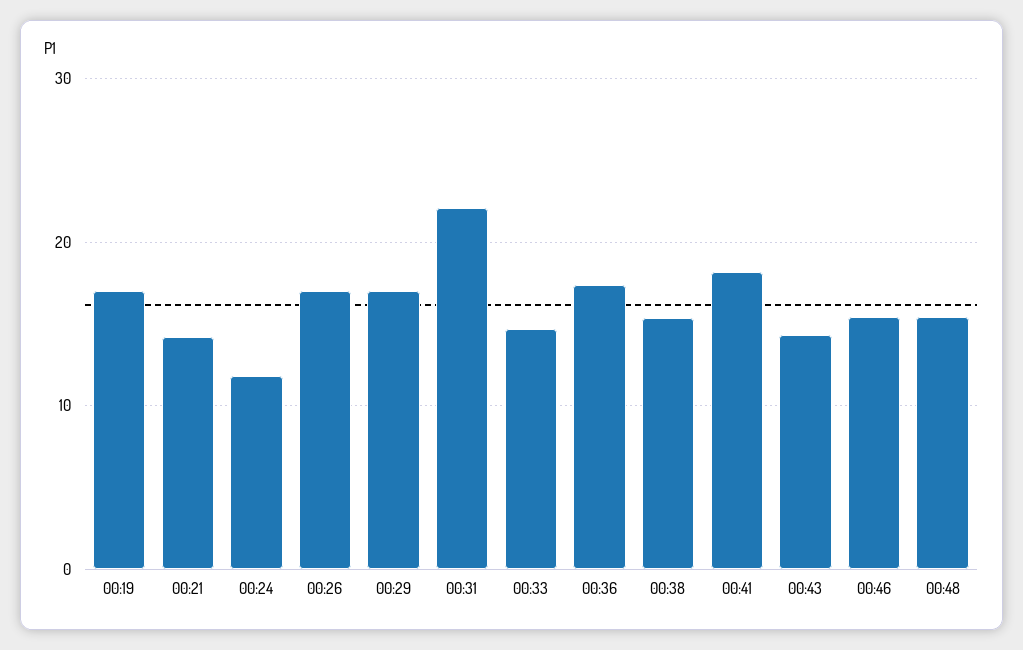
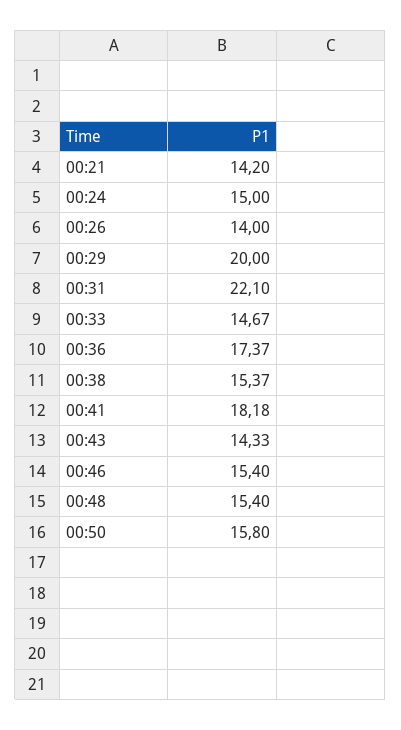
00:19: 17 -> none
00:24: 12 -> 15
00:26: 17 -> 14
00:29: 17 -> 20
00:50: none -> 15.8

